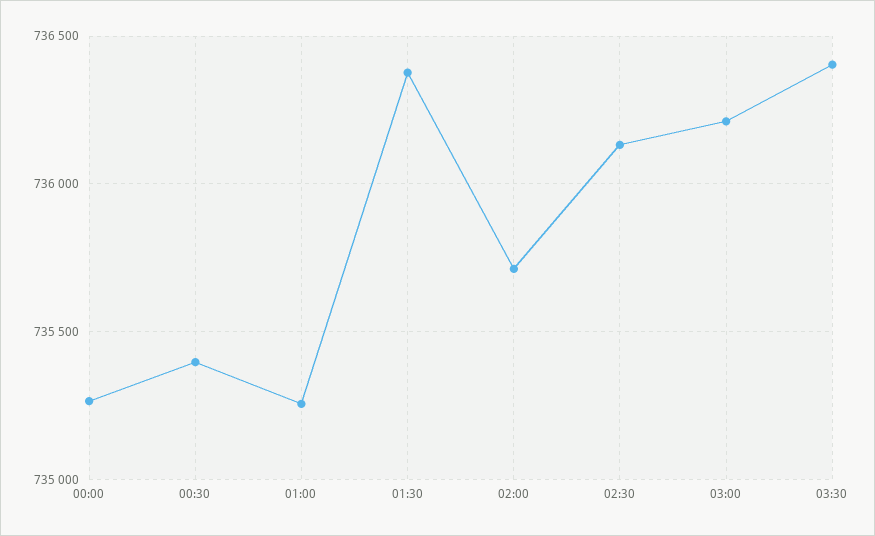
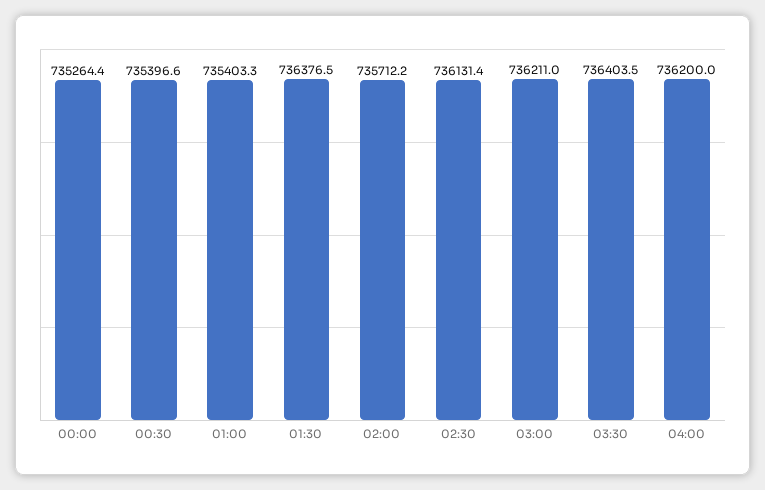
01:00: 735250 -> 735403.3
04:00: none -> 736200

